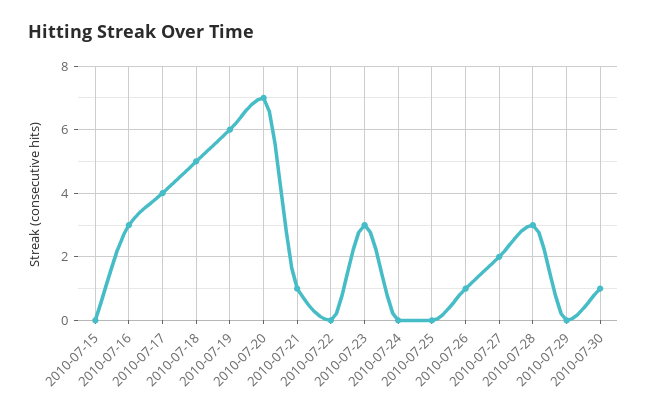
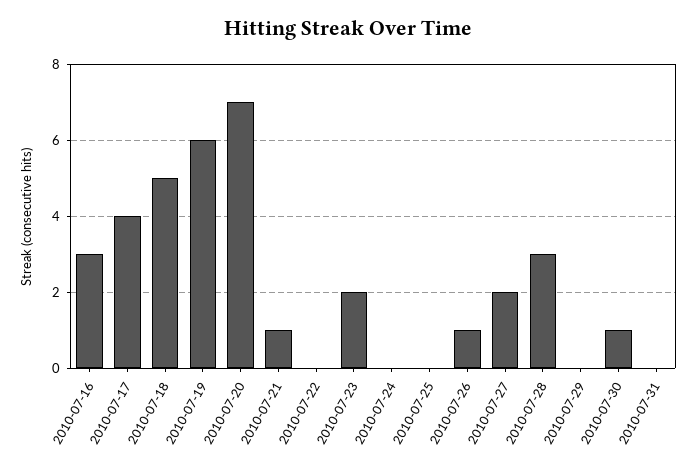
2010-07-15: 0 -> none
2010-07-23: 3 -> 2
2010-07-31: none -> 0

